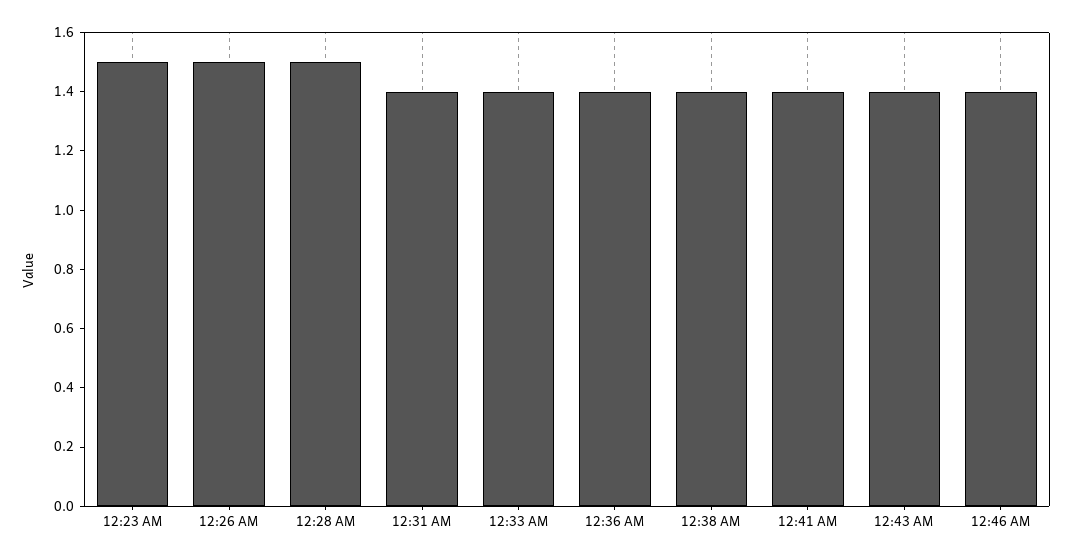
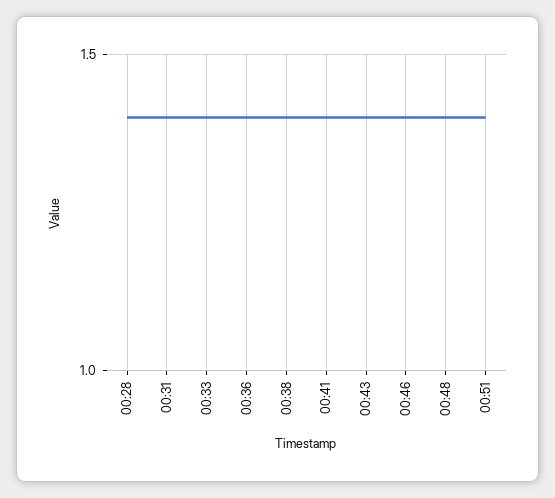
12:23 AM: 1.5 -> none
12:26 AM: 1.5 -> none
12:28 AM: 1.5 -> 1.4
00:48: none -> 1.4
00:51: none -> 1.4

